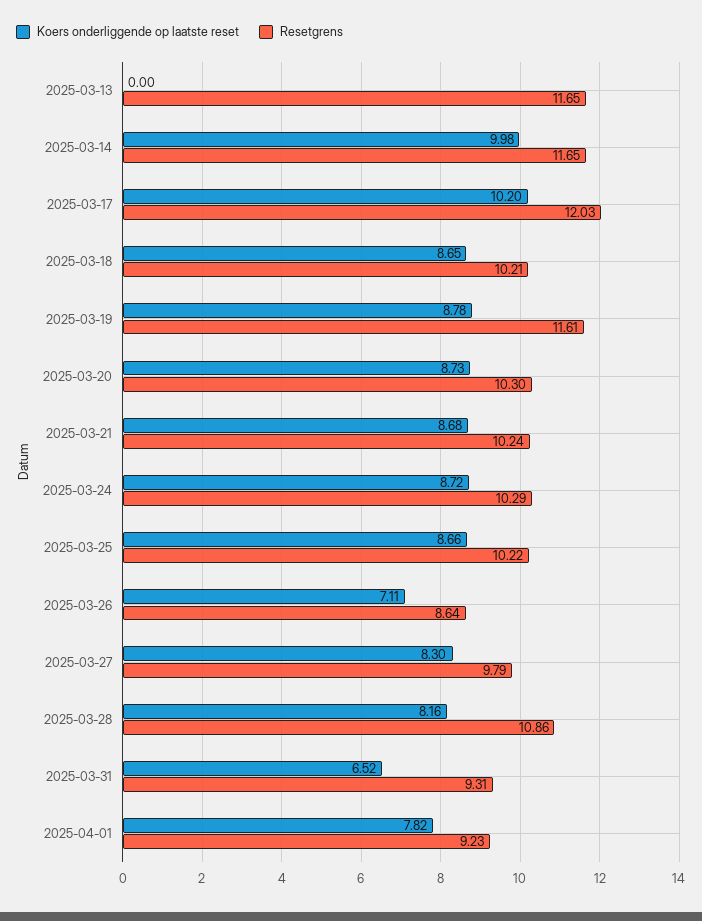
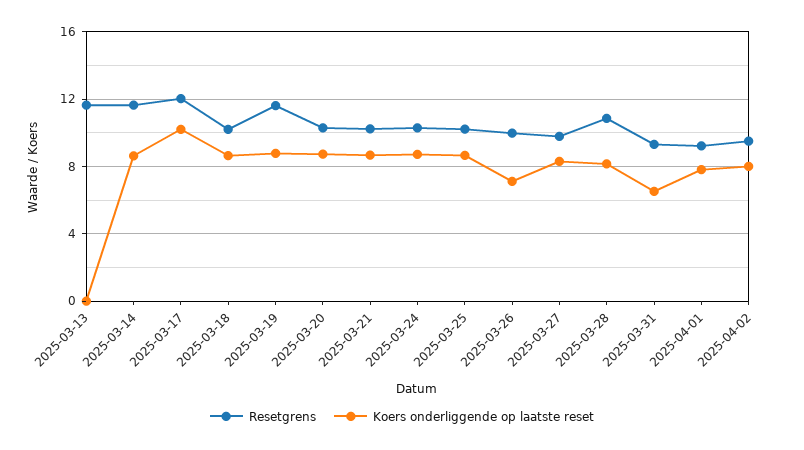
Koers onderliggende op laatste reset, 2025-03-14: 9.98 -> 8.5
Resetgrens, 2025-03-26: 8.64 -> 10
Resetgrens, 2025-04-02: none -> 9.5
Koers onderliggende op laatste reset, 2025-04-02: none -> 8

